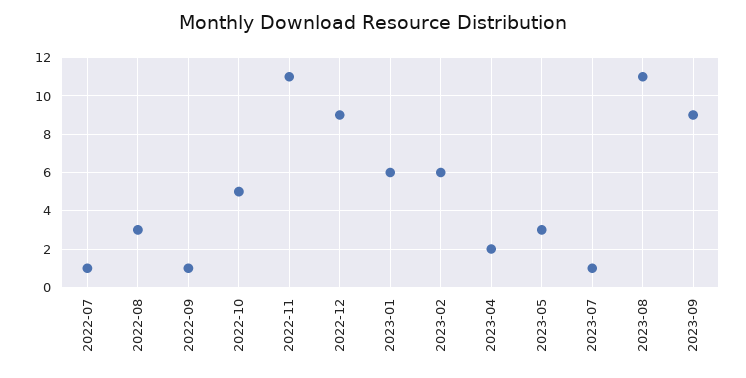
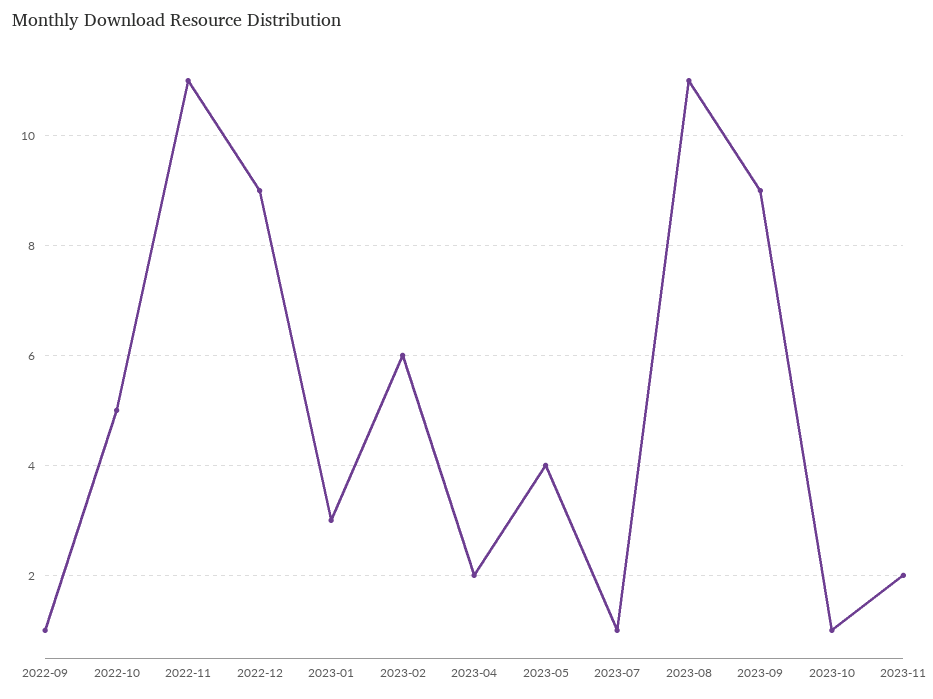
2022-07: 1 -> none
2022-08: 3 -> none
2023-01: 6 -> 3
2023-05: 3 -> 4
2023-10: none -> 1
2023-11: none -> 2

